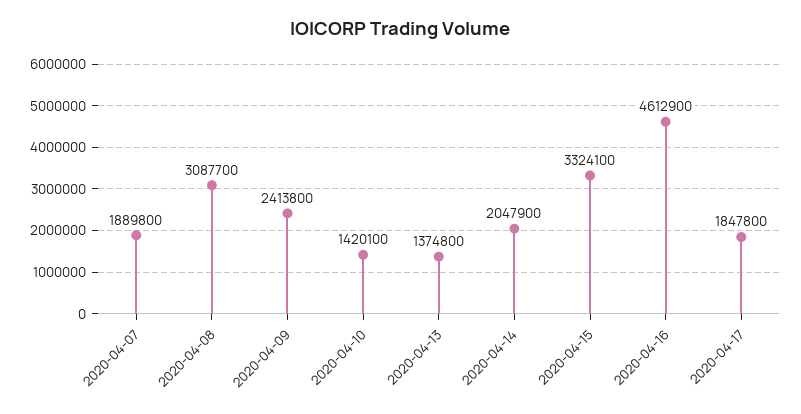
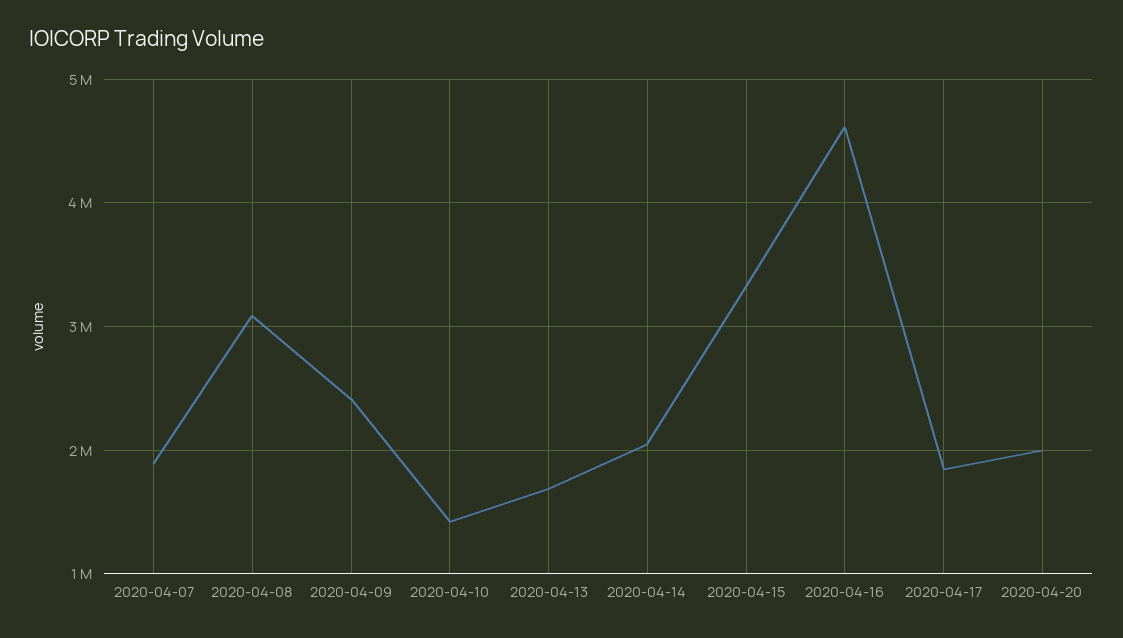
2020-04-13: 1374800 -> 1700000
2020-04-20: none -> 2000000

